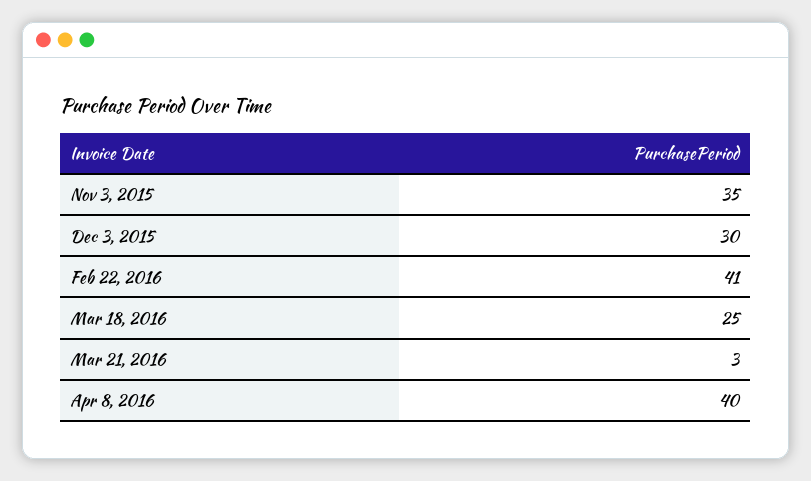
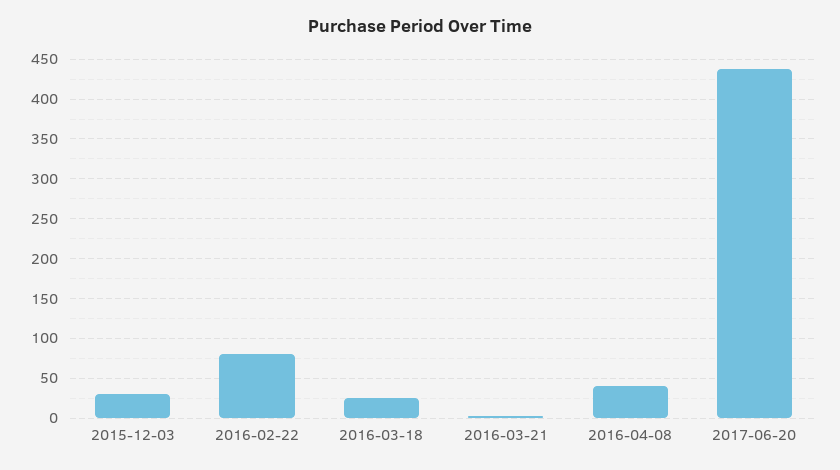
Nov 3, 2015: 35 -> none
Feb 22, 2016: 41 -> 80
2017-06-20: none -> 440

